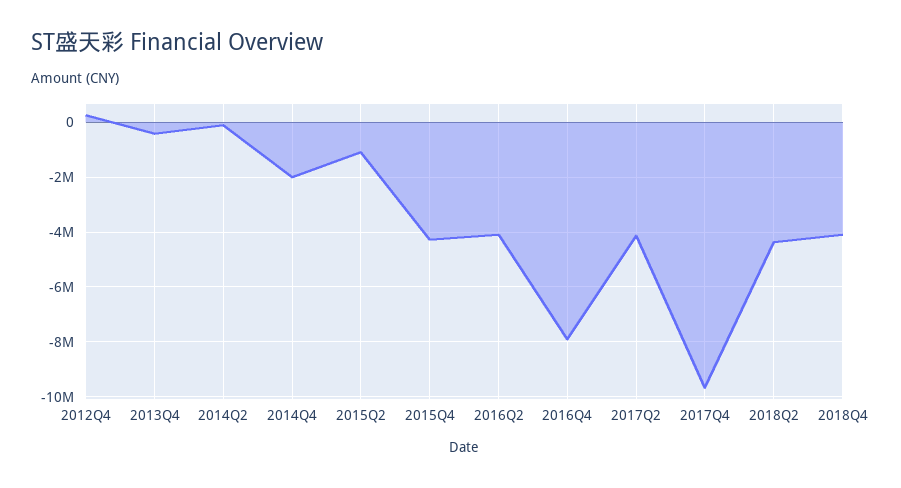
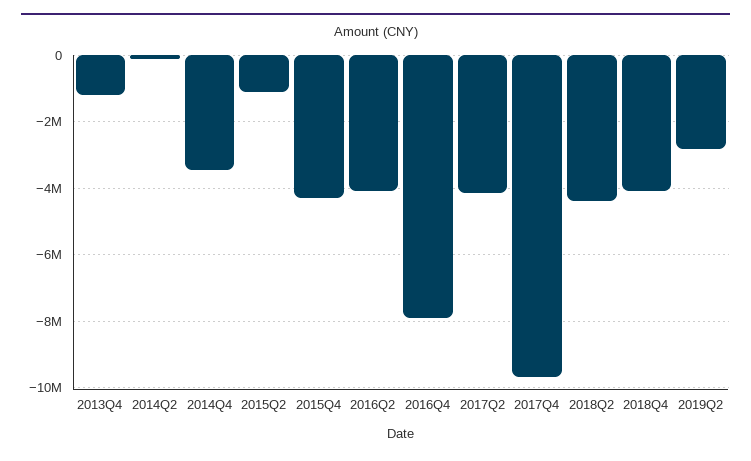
2012Q4: 250000 -> none
2013Q4: -500000 -> -1200000
2014Q4: -2000000 -> -3400000
2019Q2: none -> -2800000

